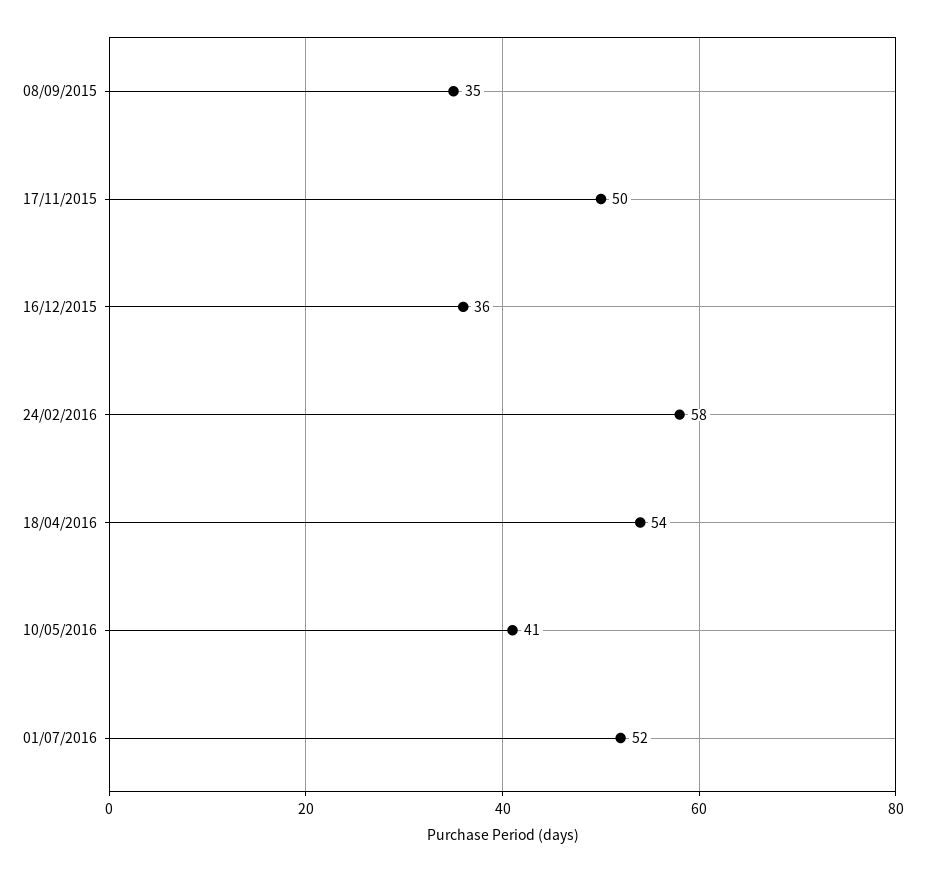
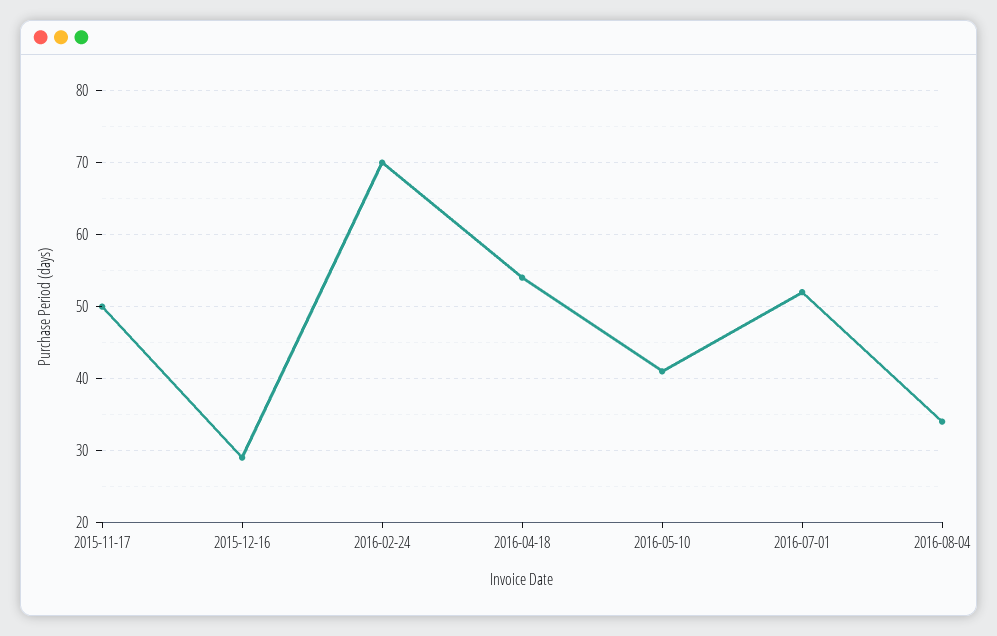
08/09/2015: 35 -> none
16/12/2015: 36 -> 29
24/02/2016: 58 -> 70
2016-08-04: none -> 34

